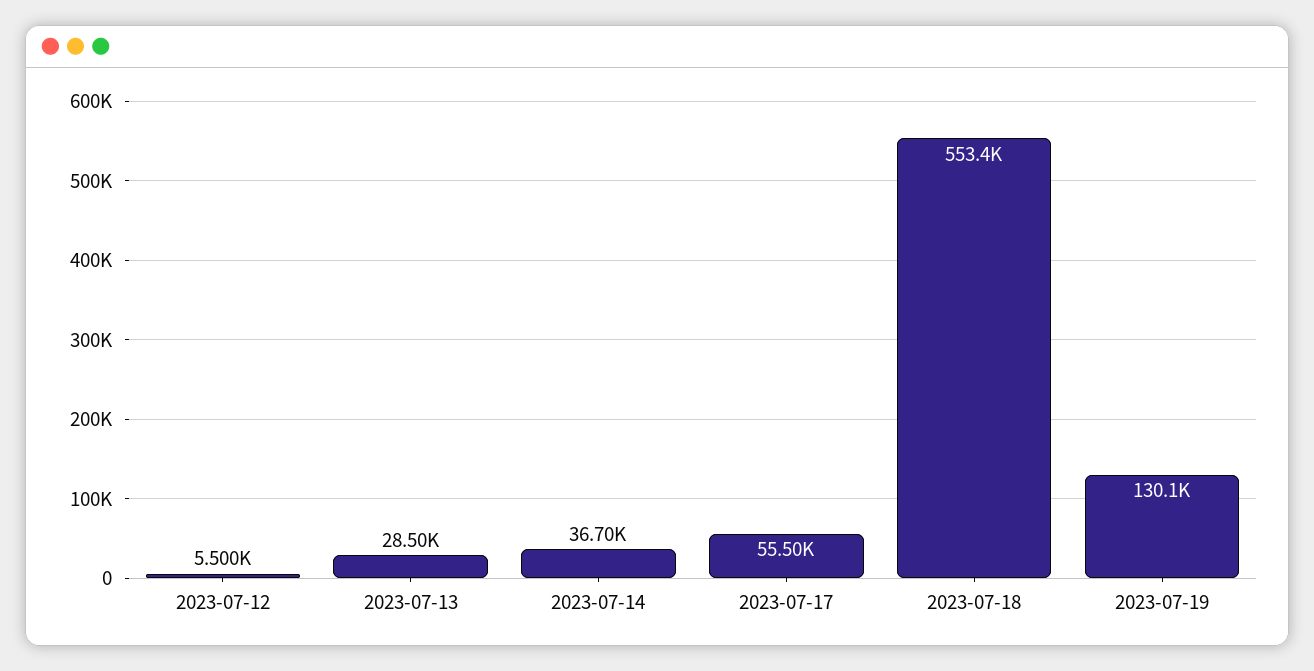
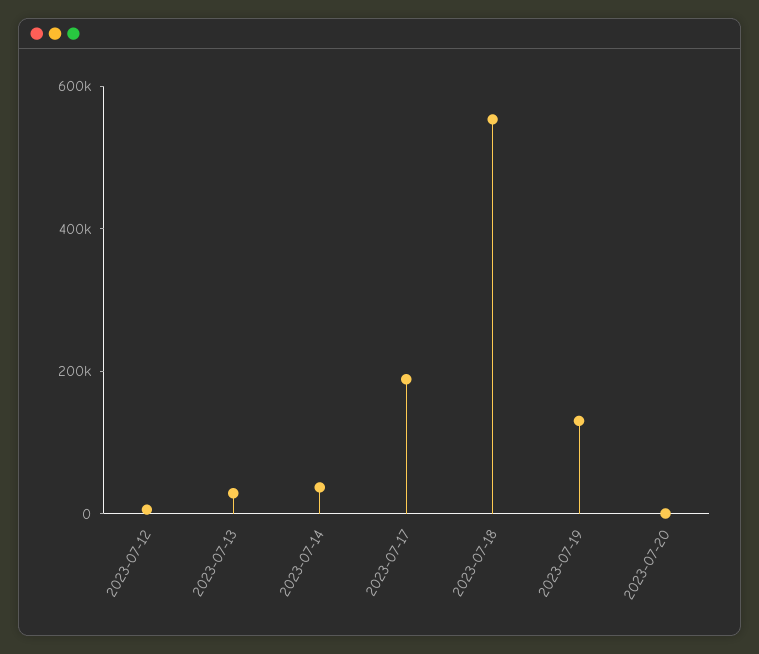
2023-07-17: 55500 -> 200000
2023-07-20: none -> 0

